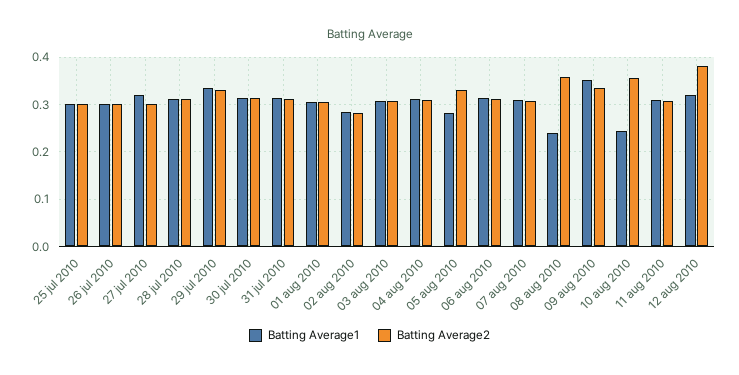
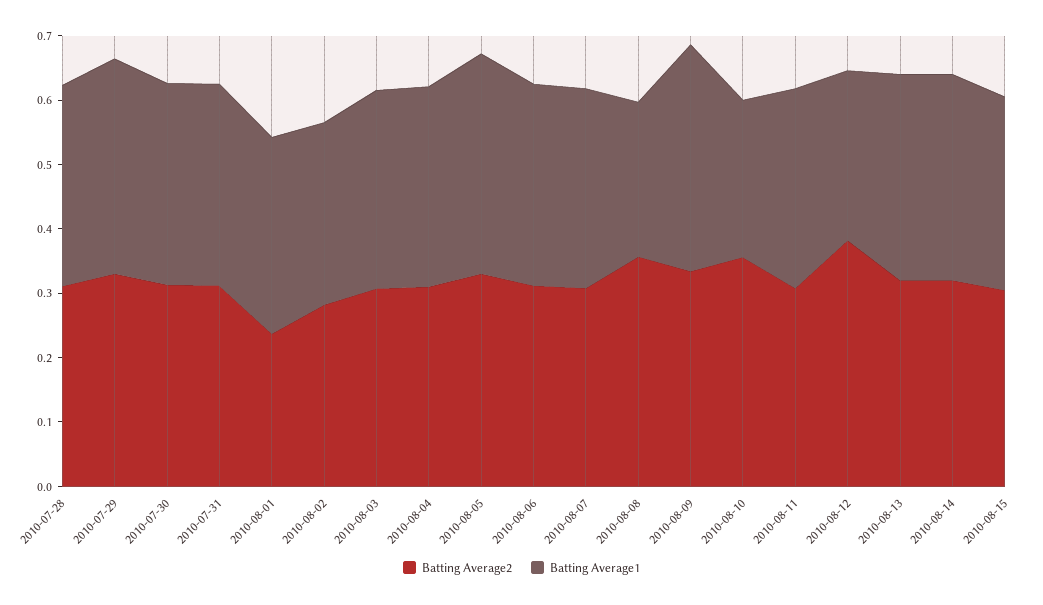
Batting Average1, 25 jul 2010: 0.3 -> none
Batting Average2, 25 jul 2010: 0.3 -> none
Batting Average1, 26 jul 2010: 0.3 -> none
Batting Average2, 26 jul 2010: 0.3 -> none
Batting Average1, 27 jul 2010: 0.32 -> none
Batting Average2, 27 jul 2010: 0.3 -> none
Batting Average2, 01 aug 2010: 0.3 -> 0.24
Batting Average1, 05 aug 2010: 0.28 -> 0.34
Batting Average1, 12 aug 2010: 0.32 -> 0.26
Batting Average2, 2010-08-13: none -> 0.32
Batting Average1, 2010-08-13: none -> 0.32
Batting Average2, 2010-08-14: none -> 0.32
Batting Average1, 2010-08-14: none -> 0.32
Batting Average2, 2010-08-15: none -> 0.3
Batting Average1, 2010-08-15: none -> 0.3

